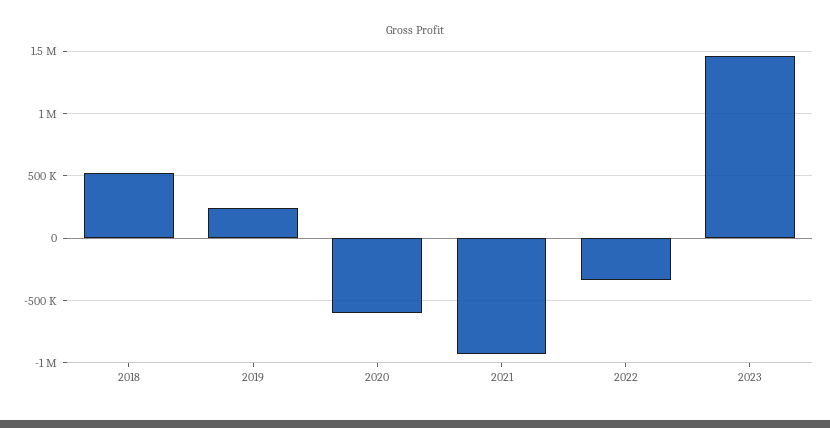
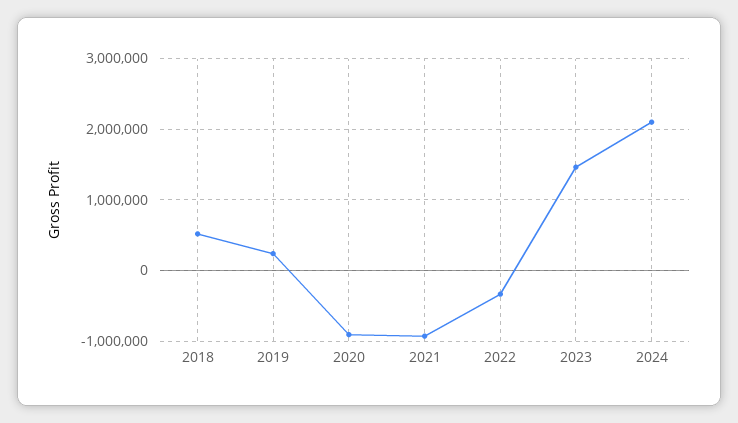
2020: -600000 -> -900000
2024: none -> 2100000

